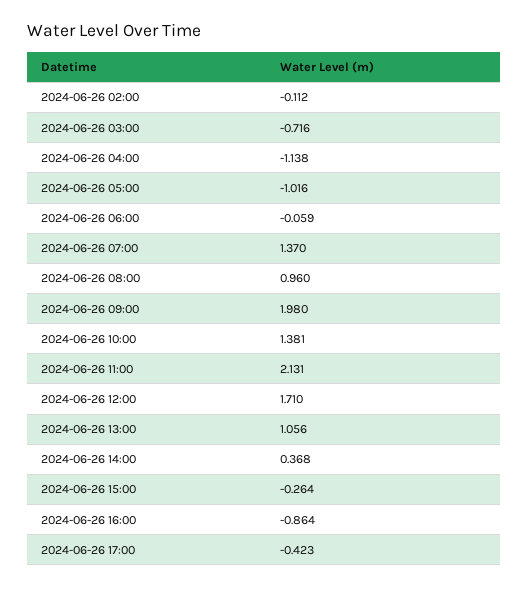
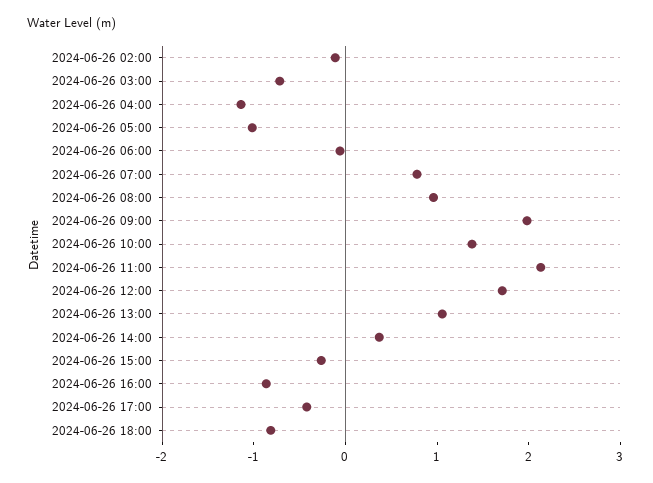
2024-06-26 07:00: 1.37 -> 0.8
2024-06-26 18:00: none -> -0.8

